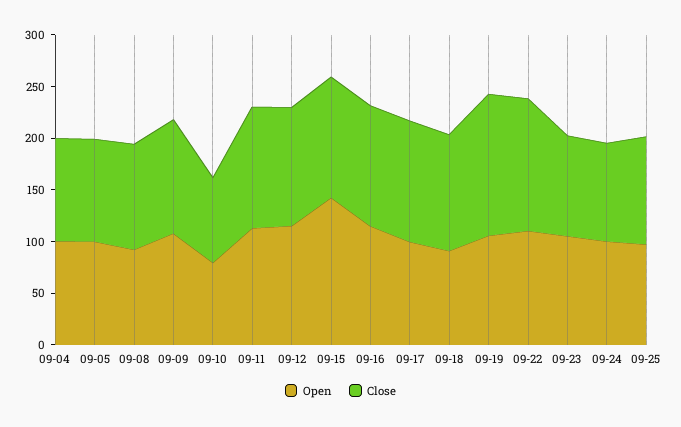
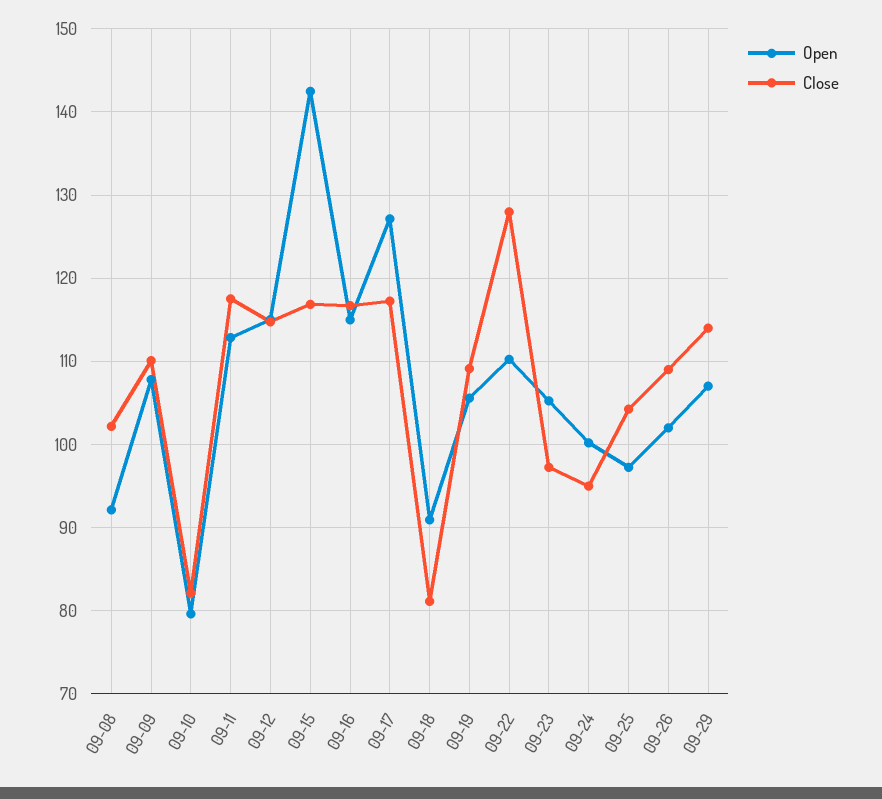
Open, 09-04: 100 -> none
Close, 09-04: 100 -> none
Open, 09-05: 100 -> none
Close, 09-05: 100 -> none
Open, 09-17: 100 -> 127
Close, 09-18: 110 -> 81
Close, 09-19: 140 -> 109
Open, 09-26: none -> 102
Close, 09-26: none -> 109
Open, 09-29: none -> 107
Close, 09-29: none -> 114

